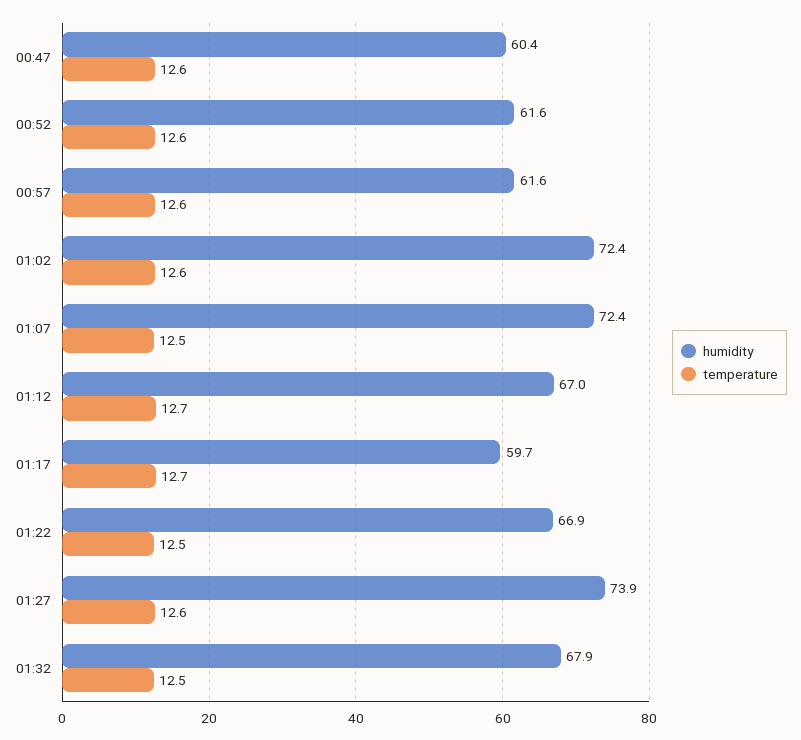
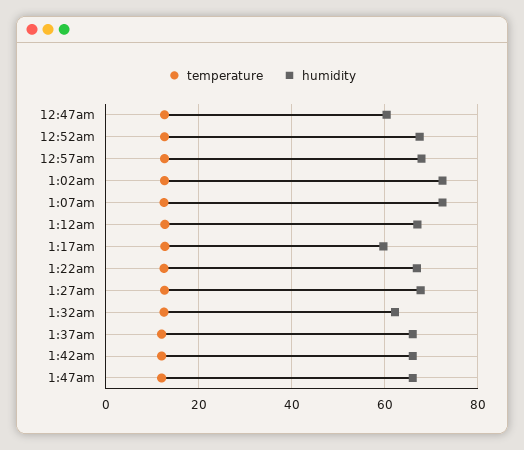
humidity, 00:52: 61.6 -> 68
humidity, 00:57: 61.6 -> 68
humidity, 01:27: 73.9 -> 68
humidity, 01:32: 67.9 -> 62
temperature, 1:37am: none -> 12
humidity, 1:37am: none -> 66
temperature, 1:42am: none -> 12
humidity, 1:42am: none -> 66
temperature, 1:47am: none -> 12
humidity, 1:47am: none -> 66

